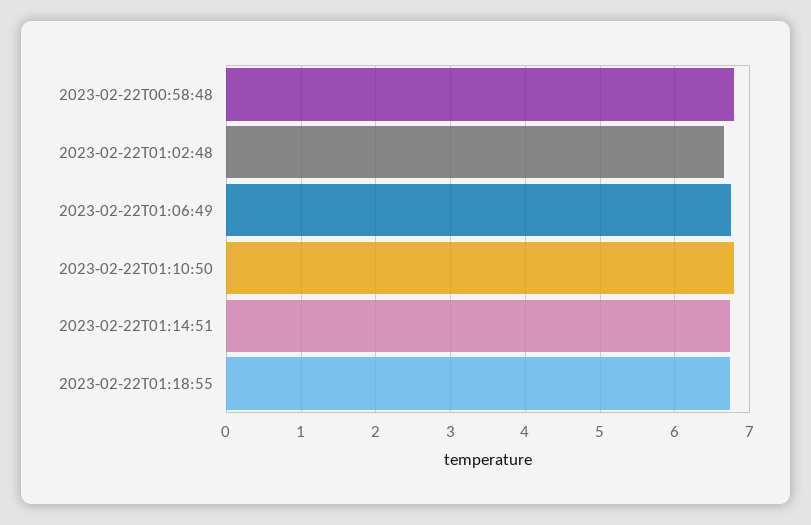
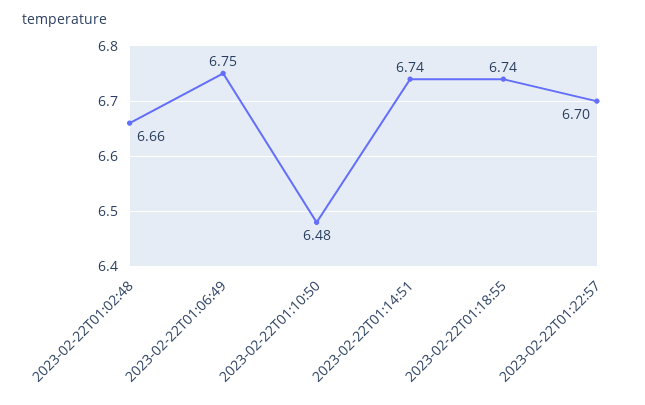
2023-02-22T00:58:48: 6.8 -> none
2023-02-22T01:10:50: 6.8 -> 6.48
2023-02-22T01:22:57: none -> 6.7

